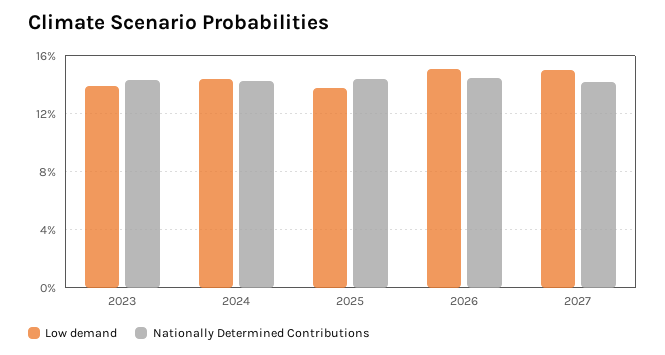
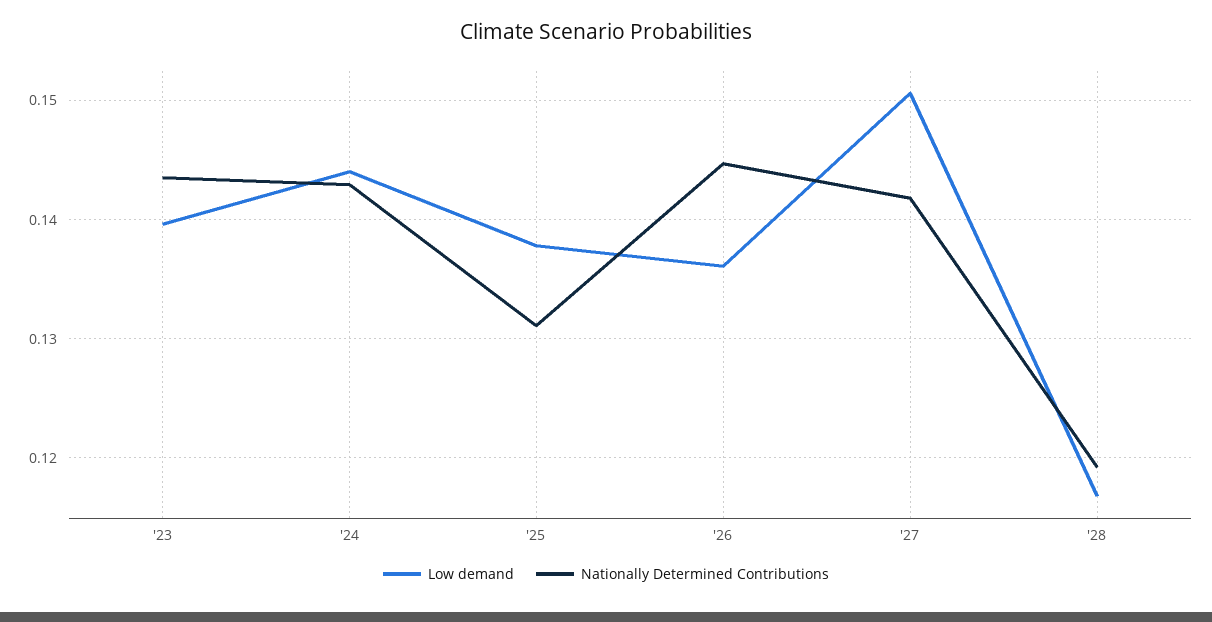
Nationally Determined Contributions, 2025: 0.145 -> 0.131
Low demand, 2026: 0.15 -> 0.136
Low demand, '28: none -> 0.117
Nationally Determined Contributions, '28: none -> 0.119

